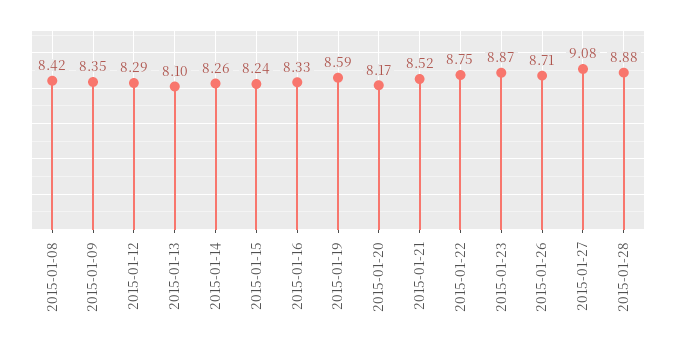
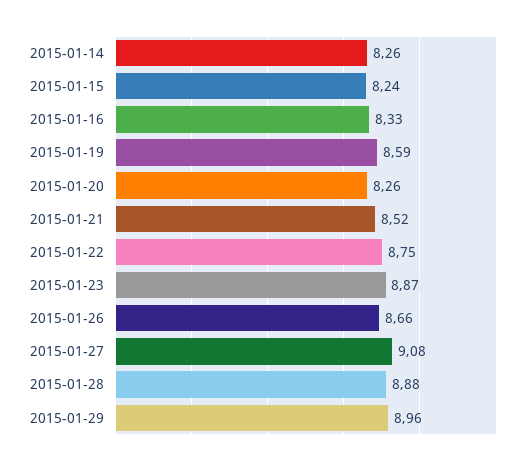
2015-01-08: 8.42 -> none
2015-01-09: 8.35 -> none
2015-01-12: 8.29 -> none
2015-01-13: 8.1 -> none
2015-01-20: 8.17 -> 8.26
2015-01-26: 8.71 -> 8.66
2015-01-29: none -> 8.96

